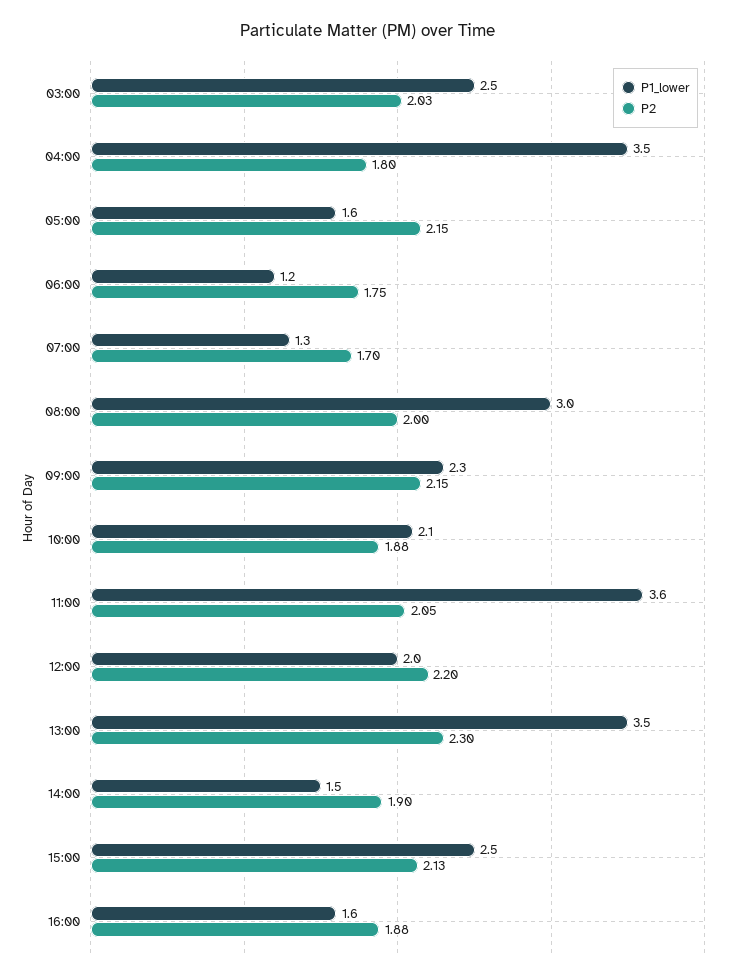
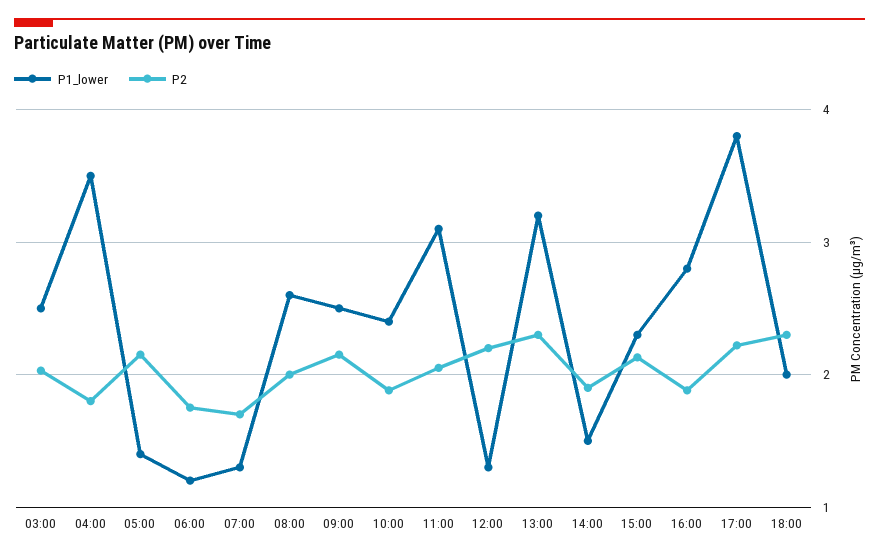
P1_lower, 05:00: 1.6 -> 1.4
P1_lower, 08:00: 3 -> 2.6
P1_lower, 09:00: 2.3 -> 2.5
P1_lower, 10:00: 2.1 -> 2.4
P1_lower, 11:00: 3.6 -> 3.1
P1_lower, 12:00: 2 -> 1.3
P1_lower, 13:00: 3.5 -> 3.2
P1_lower, 15:00: 2.5 -> 2.3
P1_lower, 16:00: 1.6 -> 2.8
P1_lower, 17:00: none -> 3.8
P2, 17:00: none -> 2.2
P1_lower, 18:00: none -> 2
P2, 18:00: none -> 2.3

